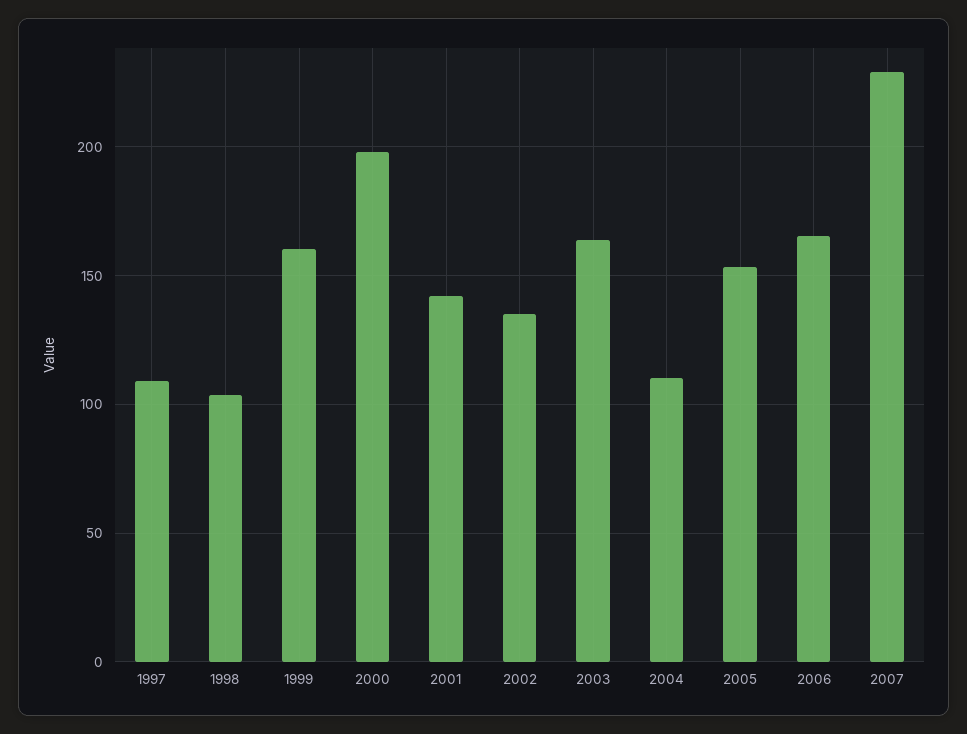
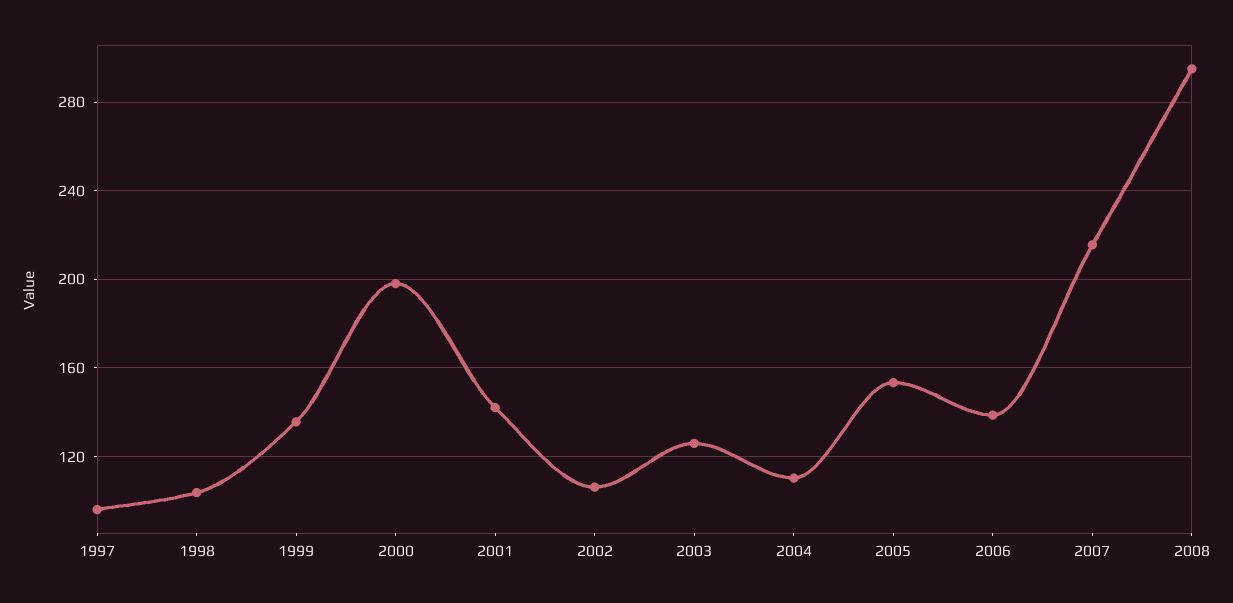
1997: 110 -> 95
1999: 160 -> 135
2002: 135 -> 105
2003: 165 -> 125
2006: 165 -> 140
2007: 230 -> 215
2008: none -> 295

